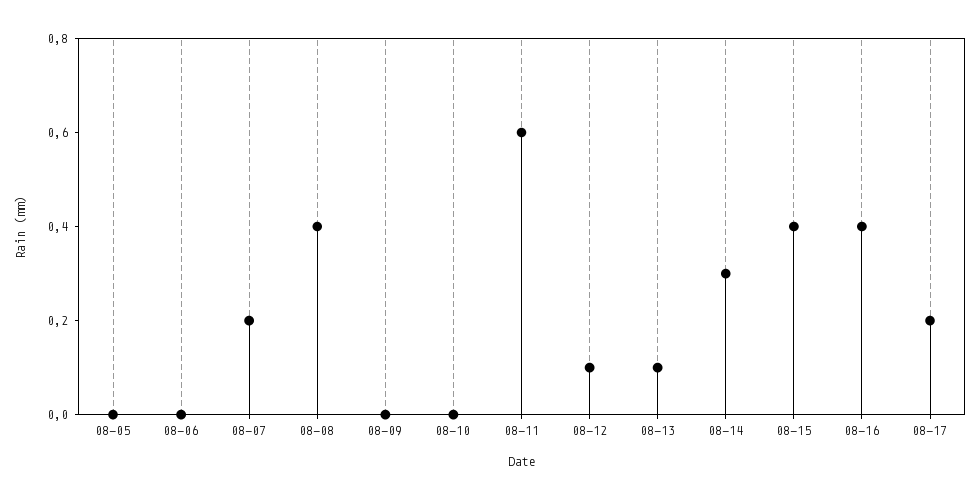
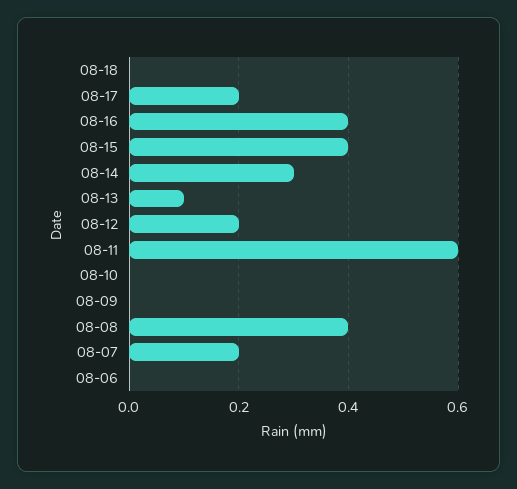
08-05: 0 -> none
08-12: 0.1 -> 0.2
08-18: none -> 0

